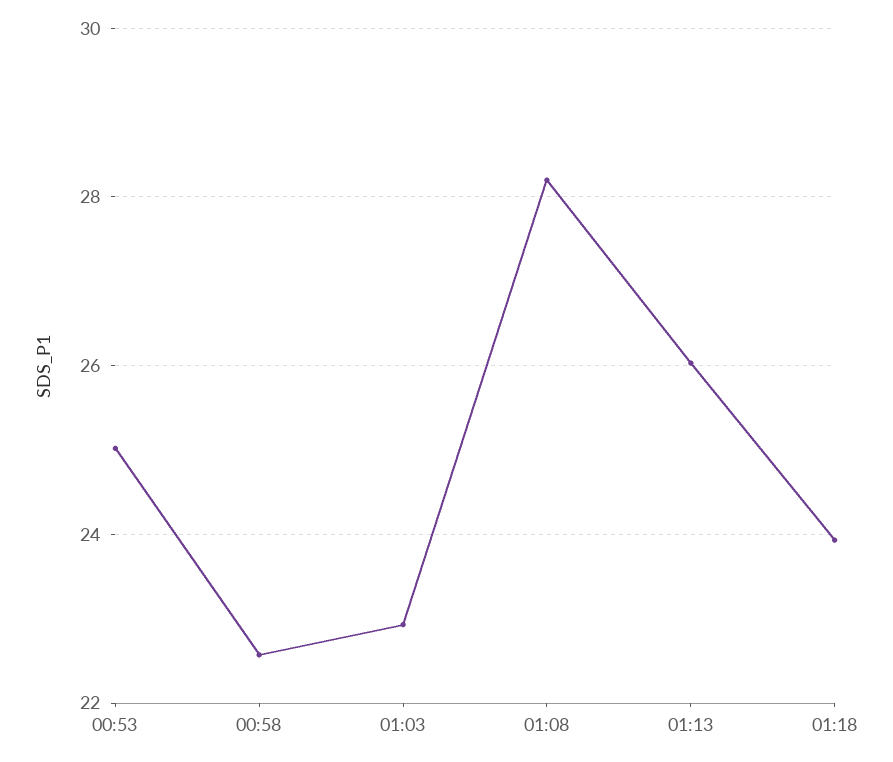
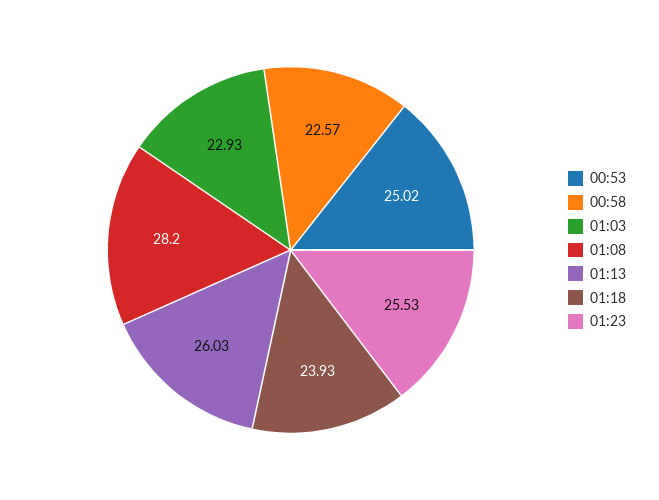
01:23: none -> 25.53

